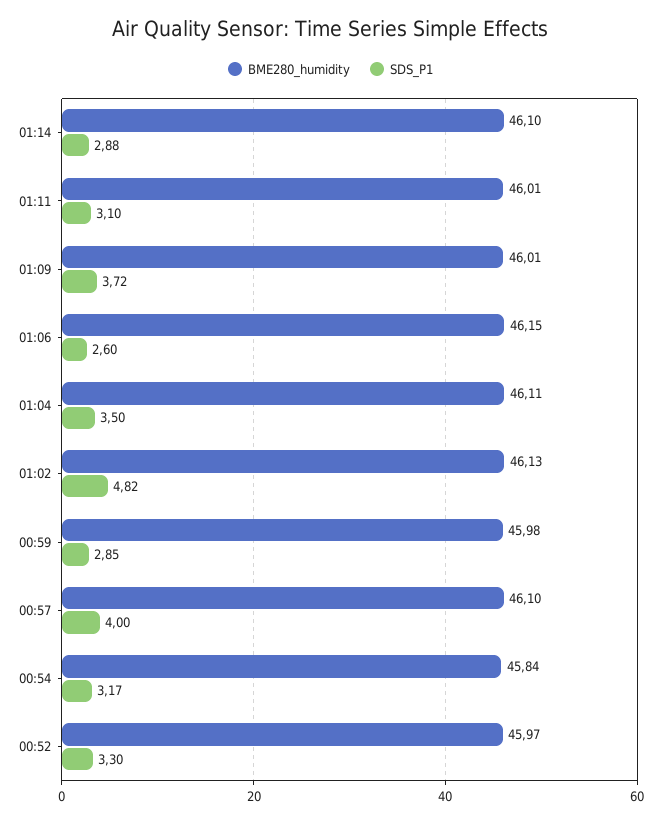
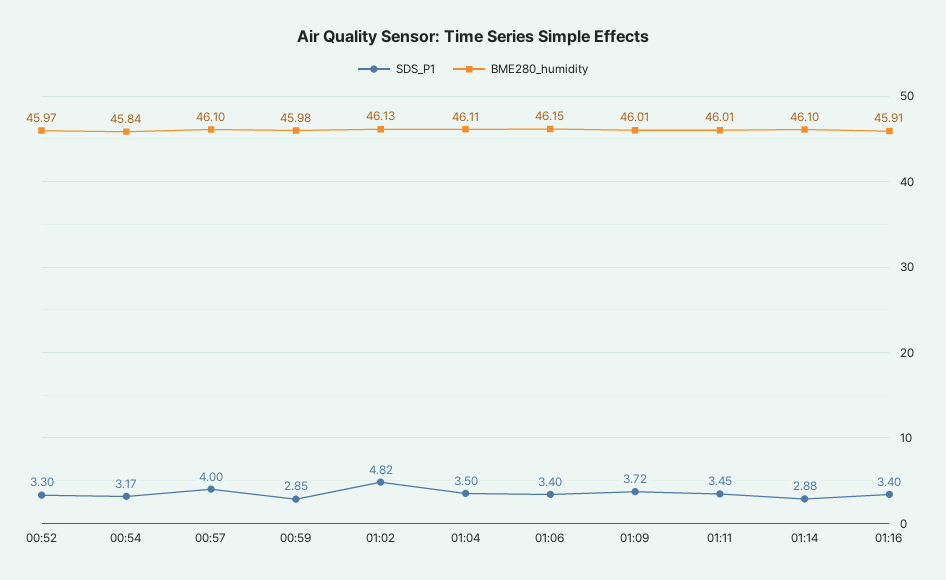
SDS_P1, 01:11: 3.1 -> 3.45
SDS_P1, 01:06: 2.6 -> 3.4
SDS_P1, 01:16: none -> 3.4
BME280_humidity, 01:16: none -> 45.91

